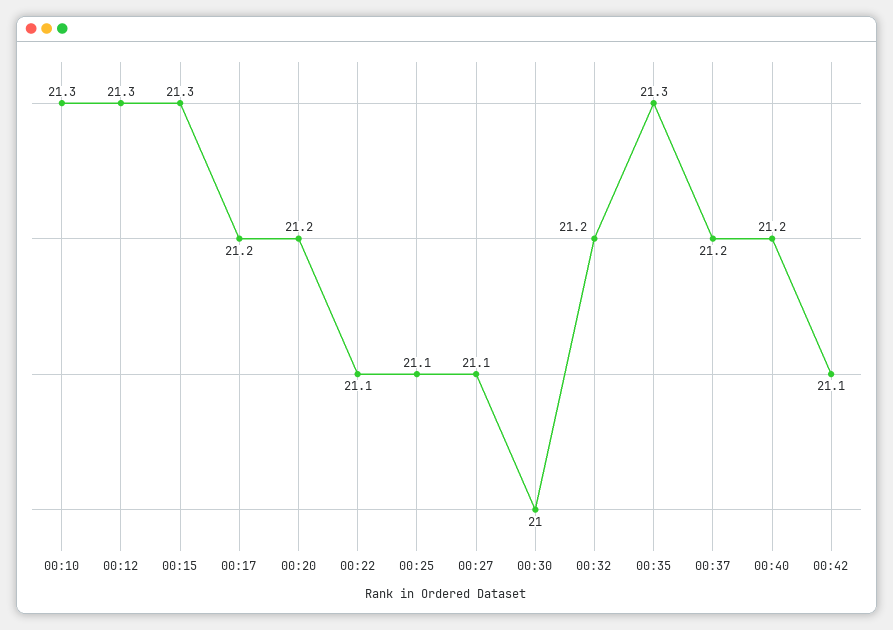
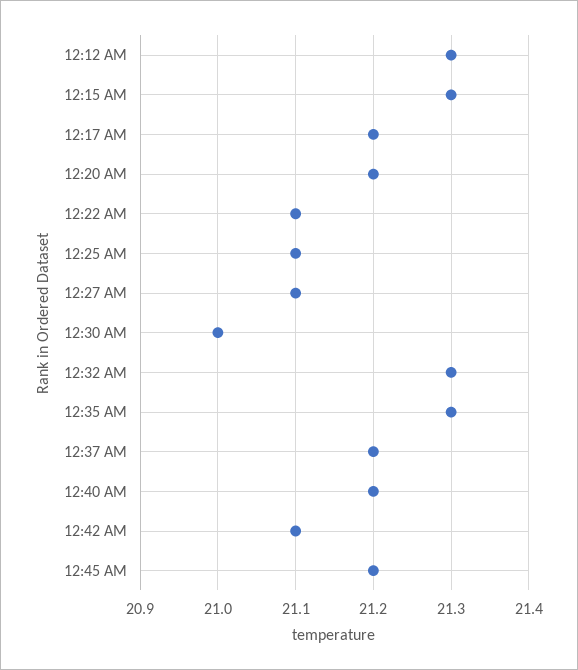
00:10: 21.3 -> none
00:32: 21.2 -> 21.3
12:45 AM: none -> 21.2

